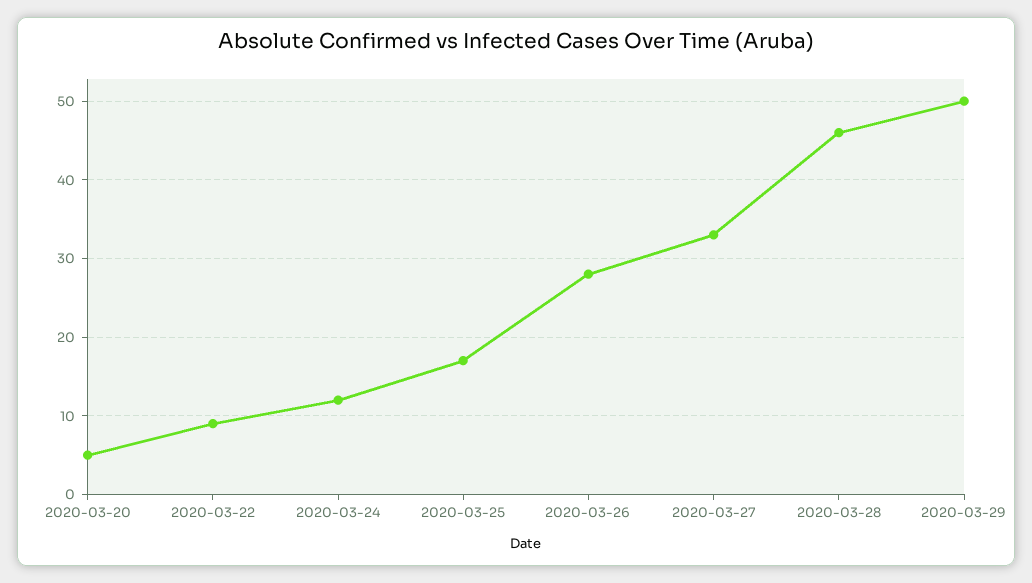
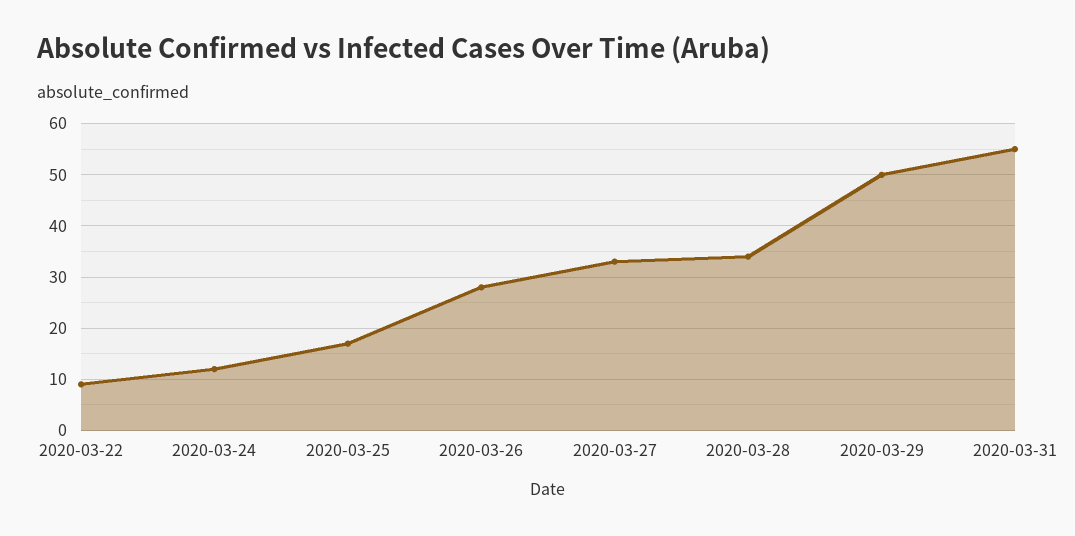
2020-03-20: 5 -> none
2020-03-28: 46 -> 35
2020-03-31: none -> 55

